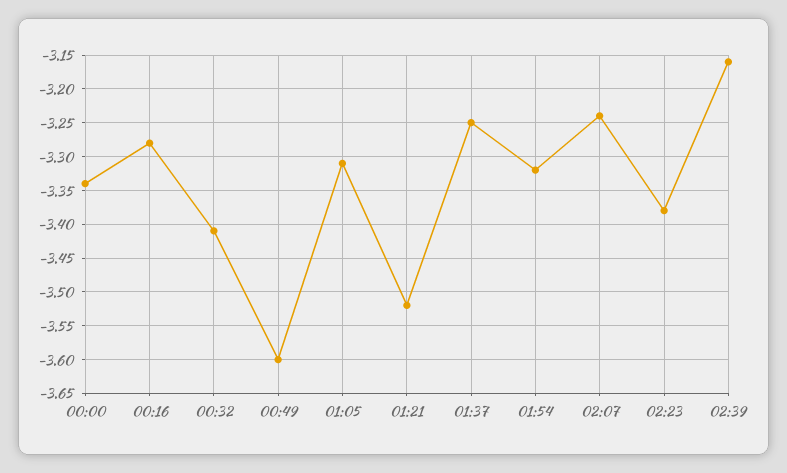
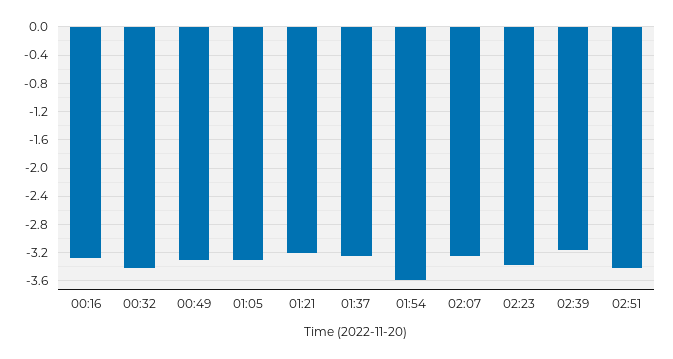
00:00: -3.34 -> none
00:49: -3.6 -> -3.3
01:21: -3.52 -> -3.2
01:54: -3.32 -> -3.6
02:51: none -> -3.4

